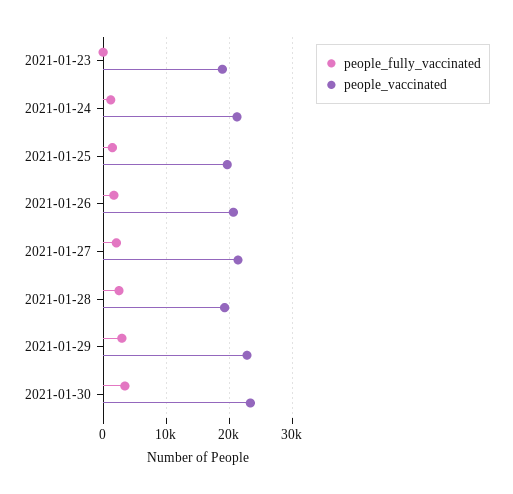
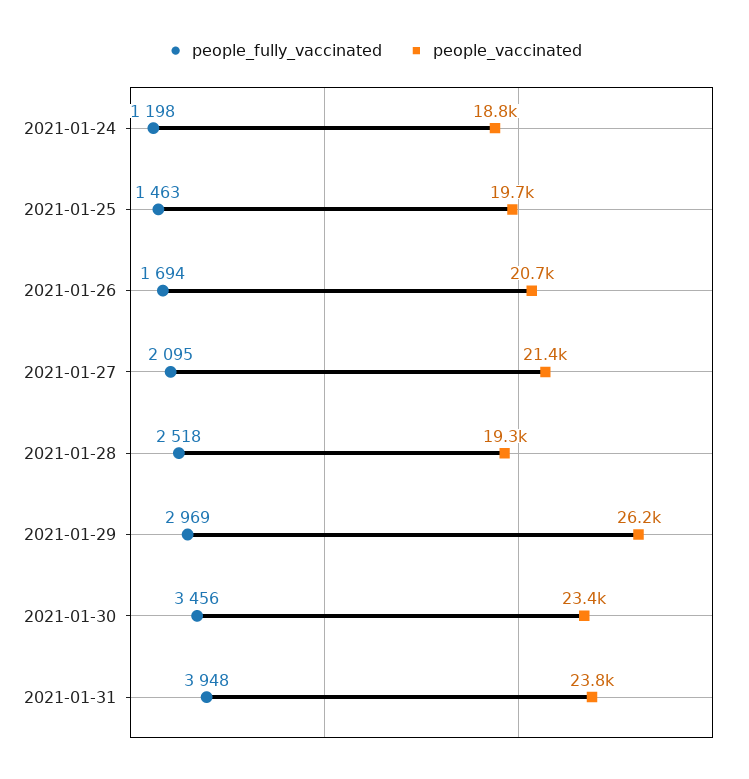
people_fully_vaccinated, 2021-01-23: 0 -> none
people_vaccinated, 2021-01-23: 19000 -> none
people_vaccinated, 2021-01-24: 21000 -> 18800
people_vaccinated, 2021-01-29: 23000 -> 26200
people_fully_vaccinated, 2021-01-31: none -> 3948
people_vaccinated, 2021-01-31: none -> 23800

